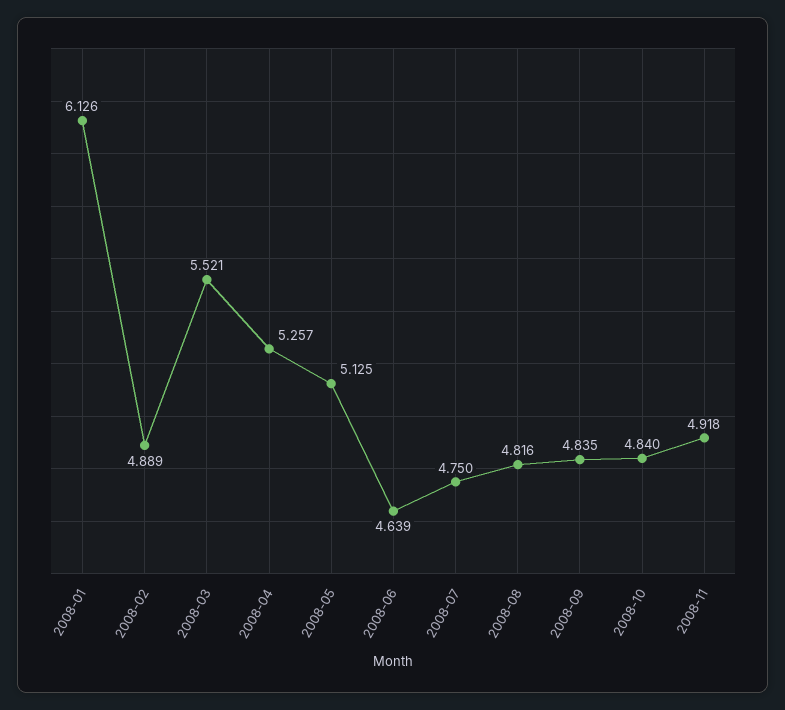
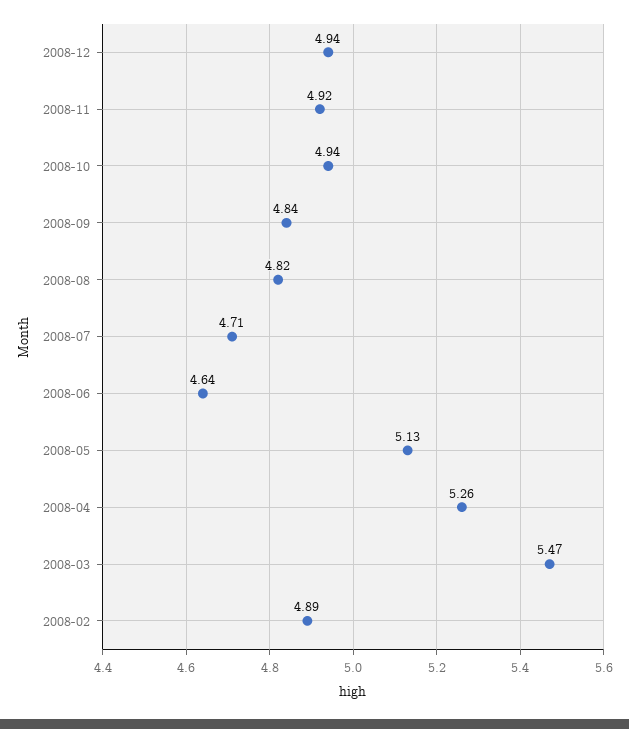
2008-01: 6.126 -> none
2008-03: 5.521 -> 5.47
2008-07: 4.75 -> 4.71
2008-10: 4.84 -> 4.94
2008-12: none -> 4.94

